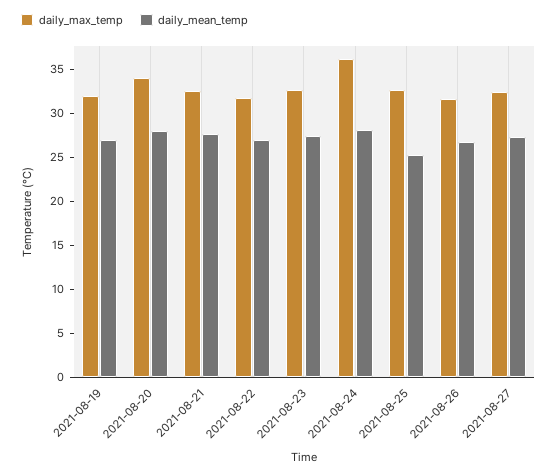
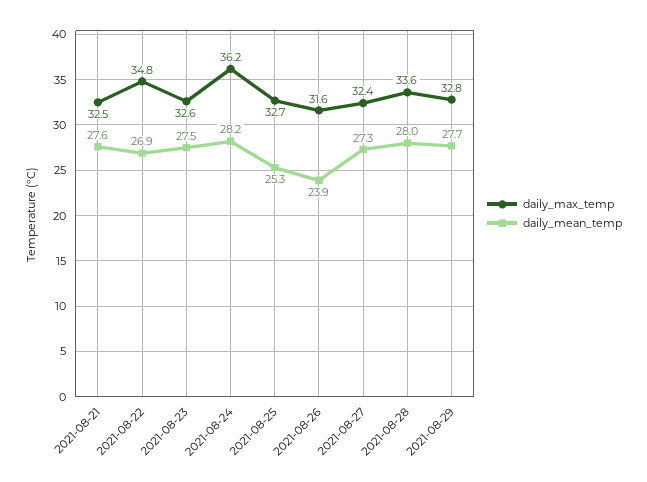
daily_max_temp, 2021-08-19: 32 -> none
daily_mean_temp, 2021-08-19: 27 -> none
daily_max_temp, 2021-08-20: 34 -> none
daily_mean_temp, 2021-08-20: 28 -> none
daily_max_temp, 2021-08-22: 32 -> 34.8
daily_mean_temp, 2021-08-26: 27 -> 23.9
daily_max_temp, 2021-08-28: none -> 33.6
daily_mean_temp, 2021-08-28: none -> 28
daily_max_temp, 2021-08-29: none -> 32.8
daily_mean_temp, 2021-08-29: none -> 27.7

